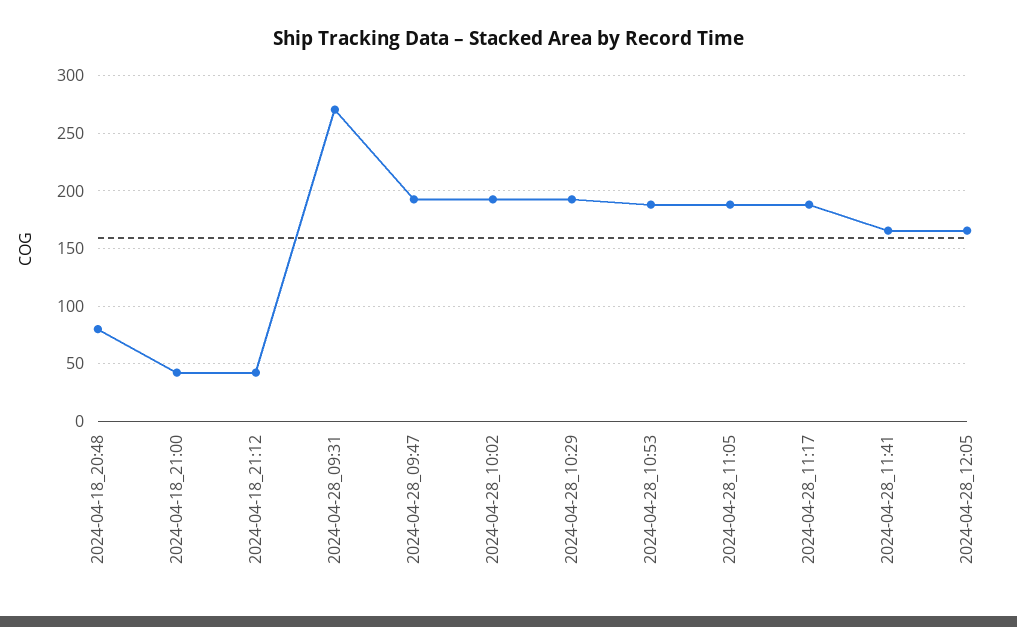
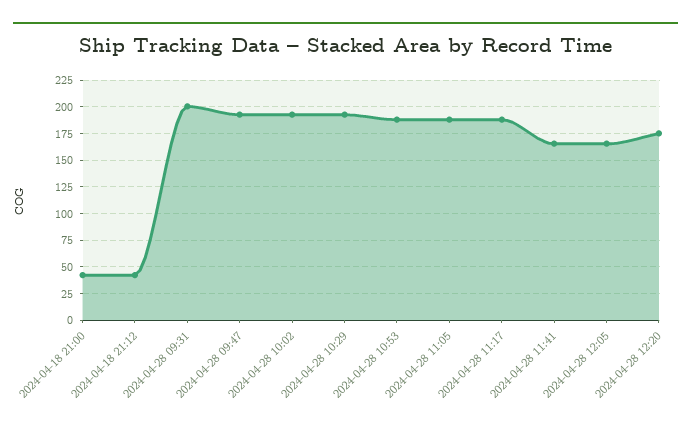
2024-04-18_20:48: 80 -> none
2024-04-28_09:31: 270 -> 200
2024-04-28 12:20: none -> 175

